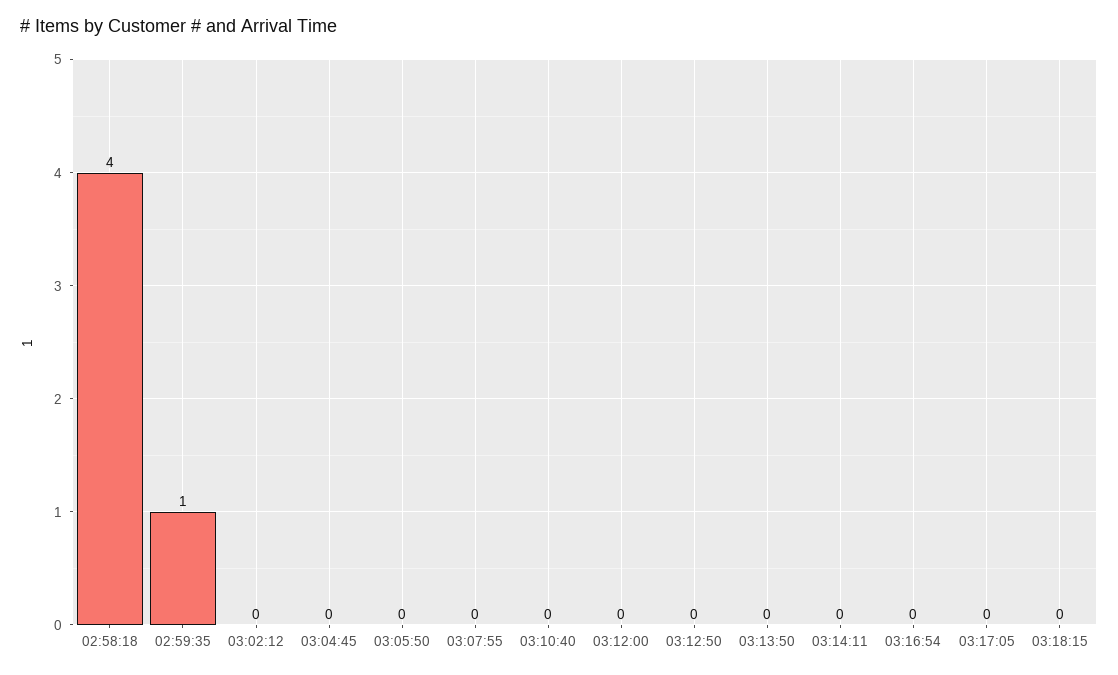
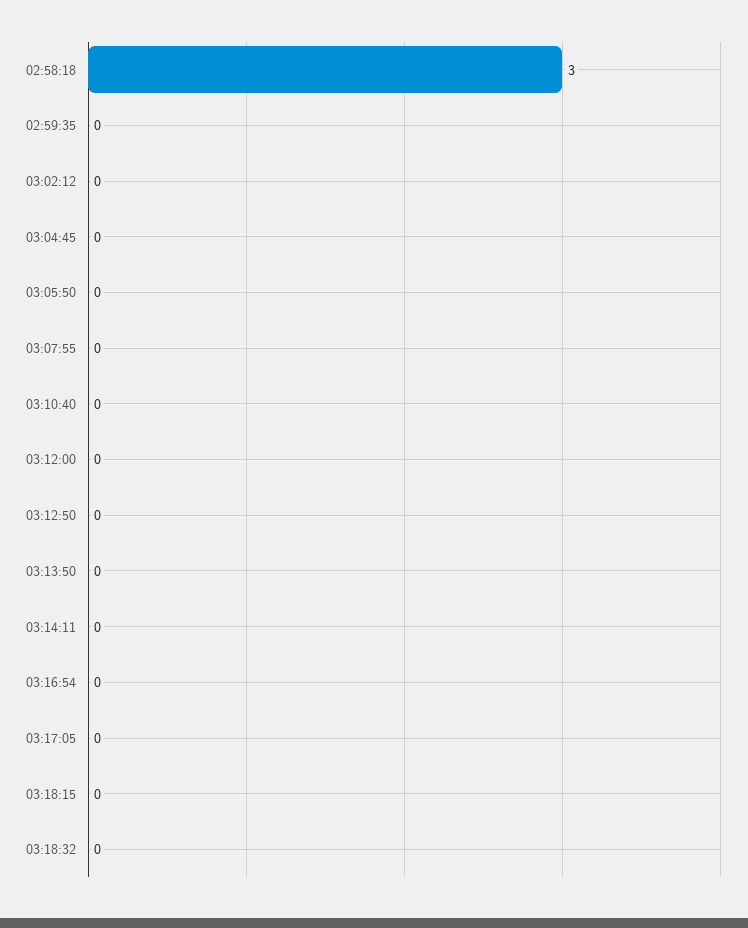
02:58:18: 4 -> 3
02:59:35: 1 -> 0
03:18:32: none -> 0

